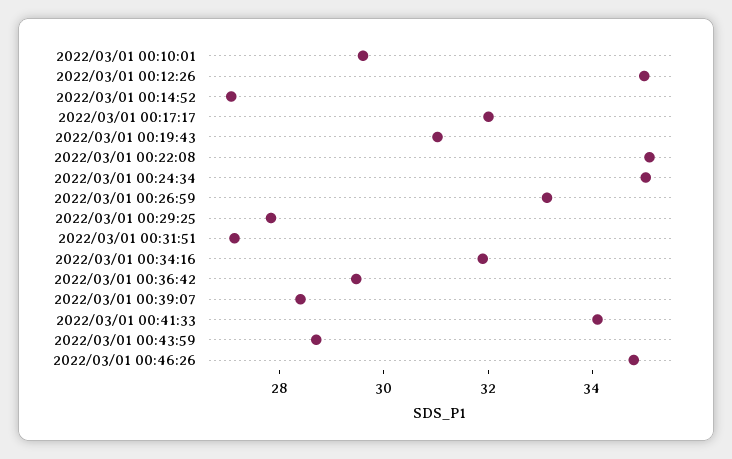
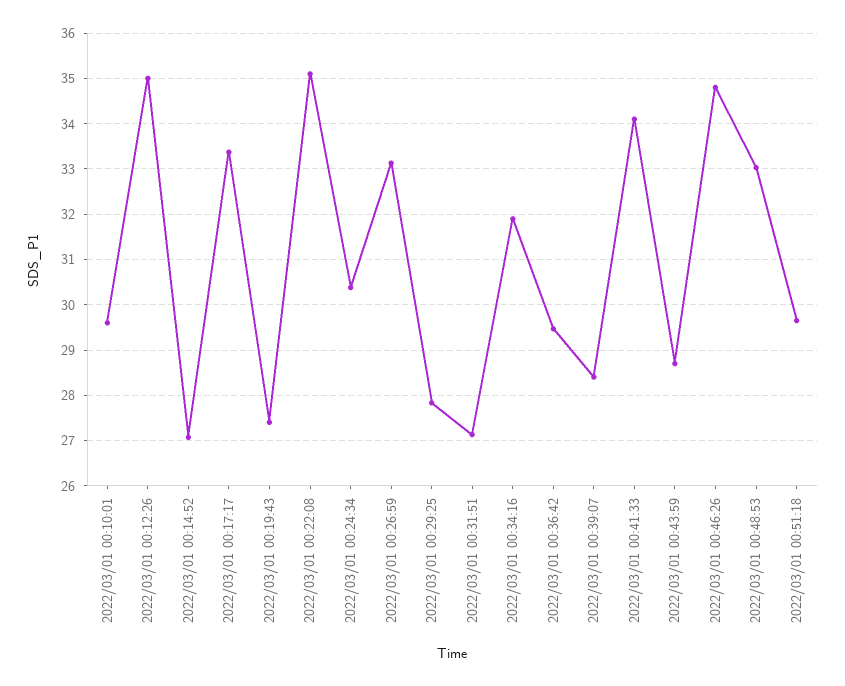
2022/03/01 00:17:17: 32 -> 33.4
2022/03/01 00:19:43: 31 -> 27.4
2022/03/01 00:24:34: 35 -> 30.4
2022/03/01 00:48:53: none -> 33
2022/03/01 00:51:18: none -> 29.6

